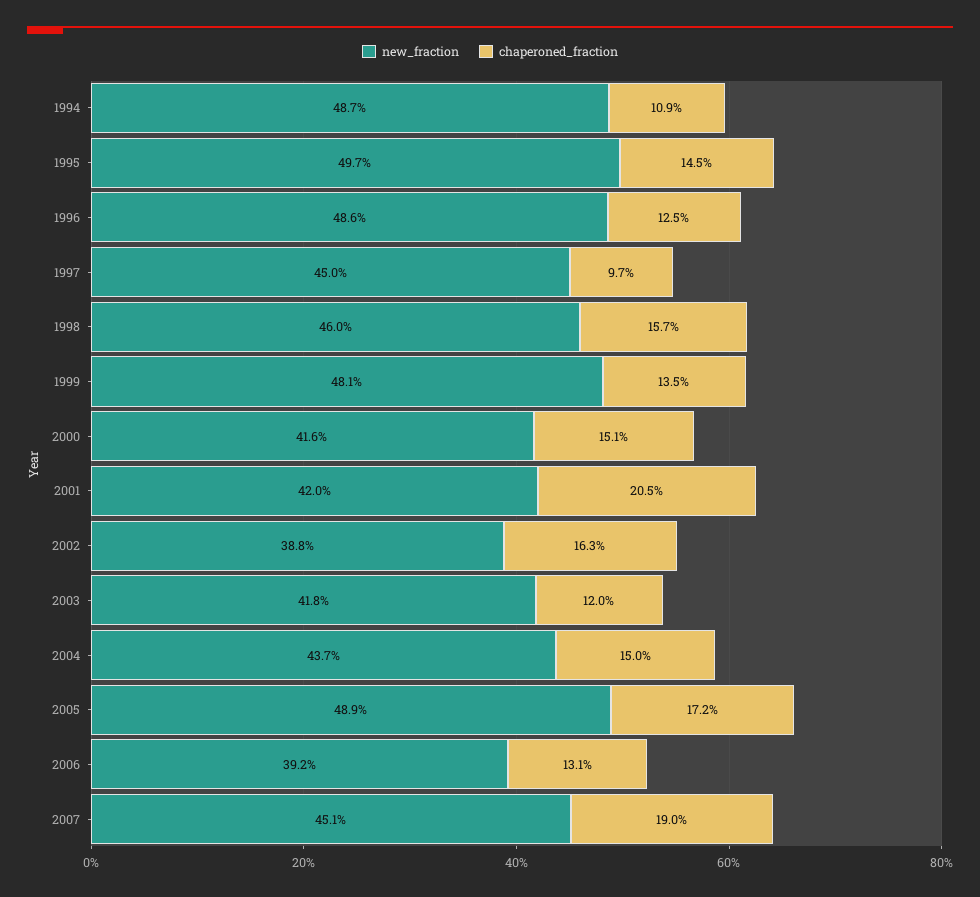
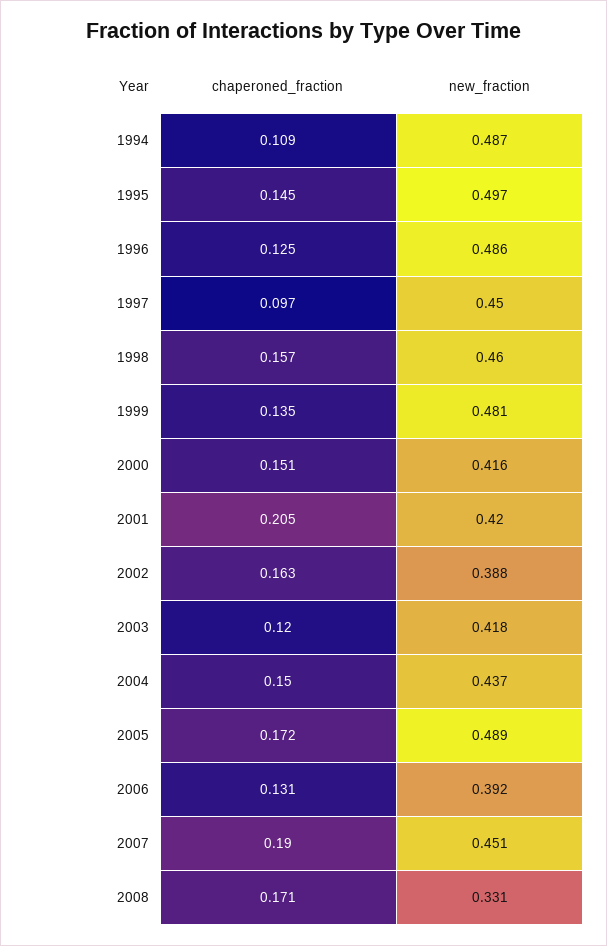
chaperoned_fraction, 2008: none -> 0.171
new_fraction, 2008: none -> 0.331

